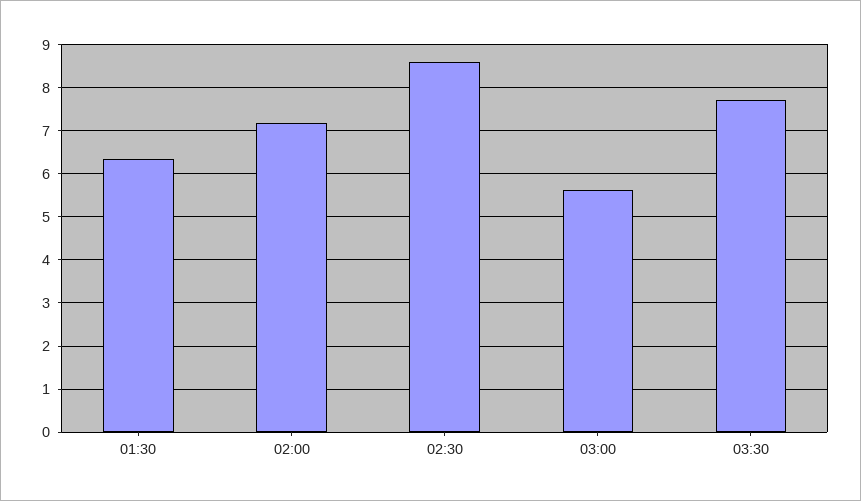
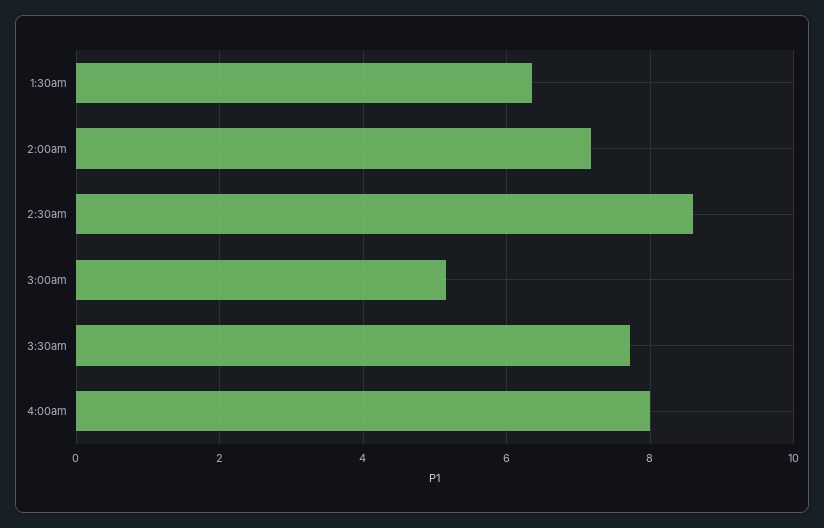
03:00: 5.6 -> 5.2
4:00am: none -> 8

